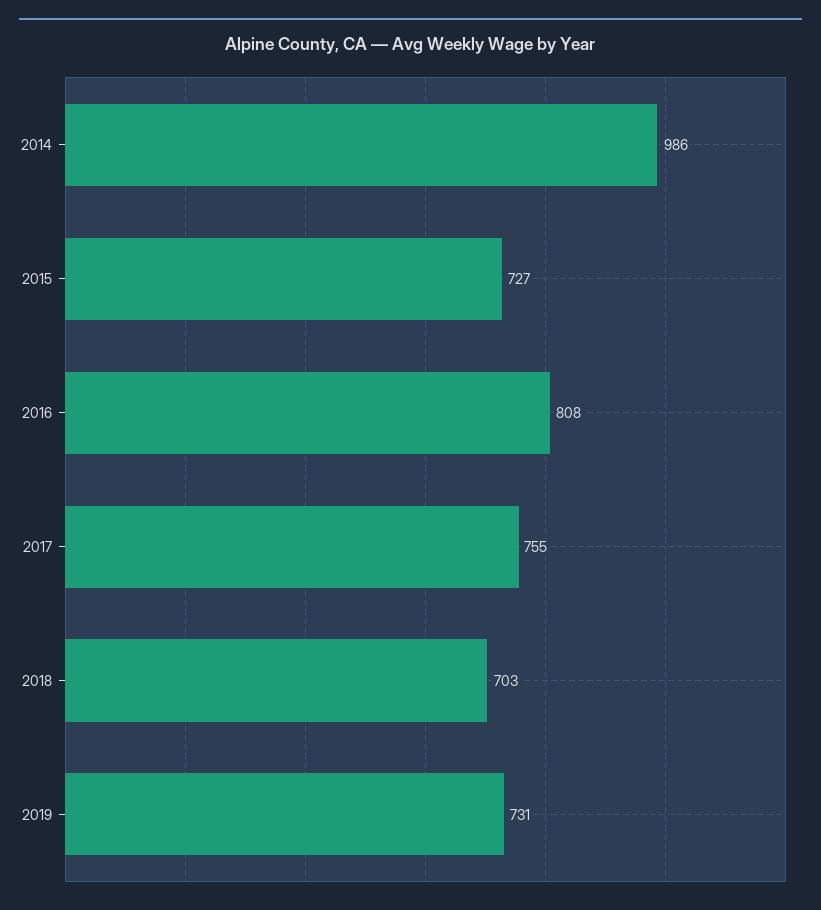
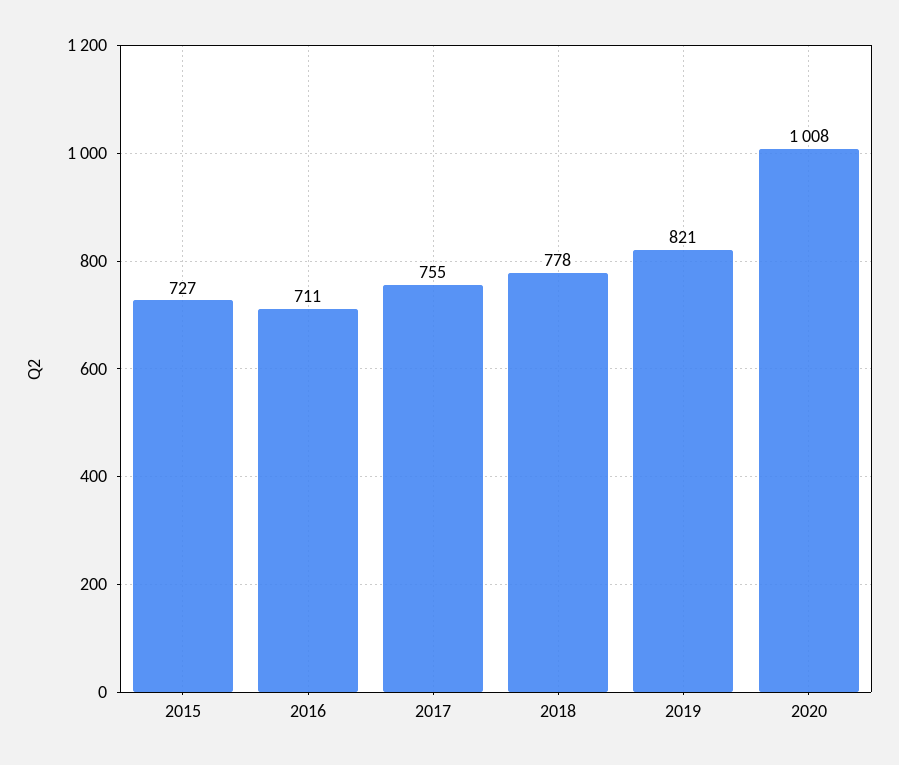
2014: 986 -> none
2016: 808 -> 711
2018: 703 -> 778
2019: 731 -> 821
2020: none -> 1008

